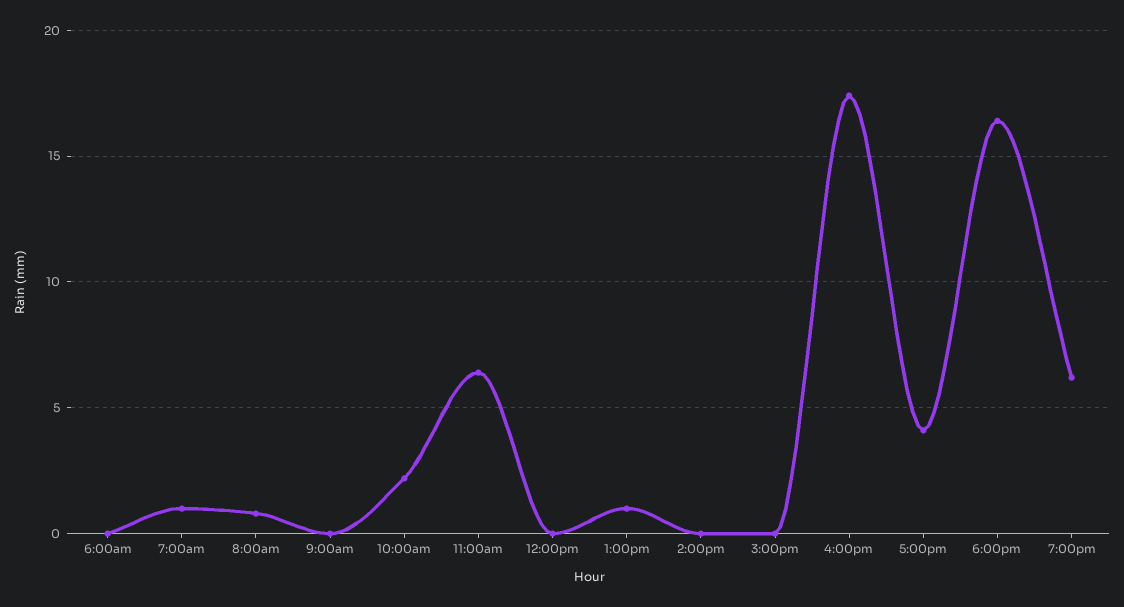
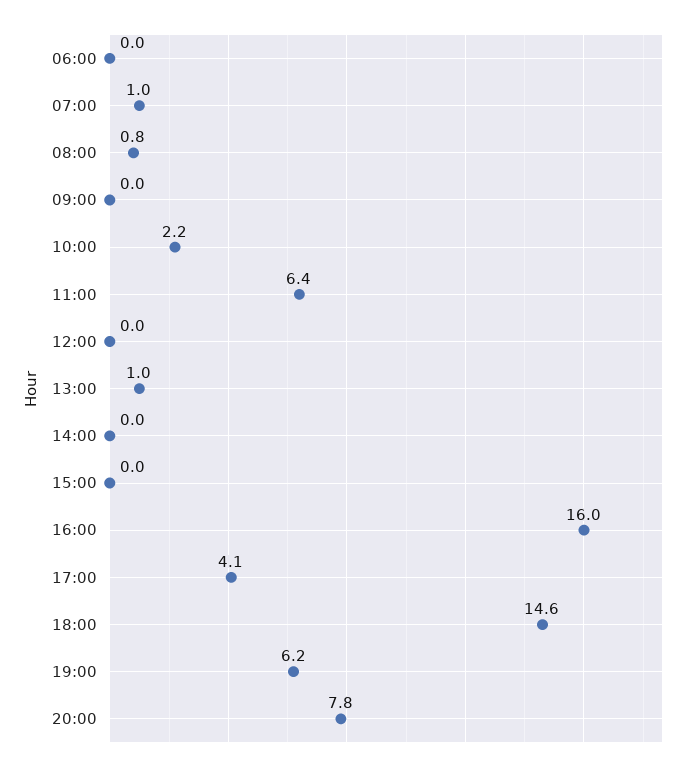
4:00pm: 17.5 -> 16
6:00pm: 16.5 -> 14.6
20:00: none -> 7.8

